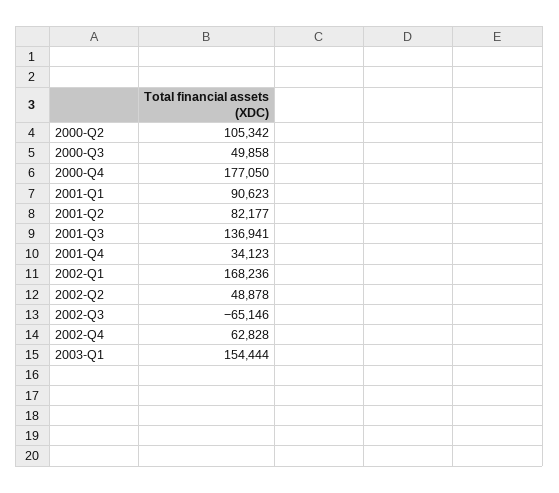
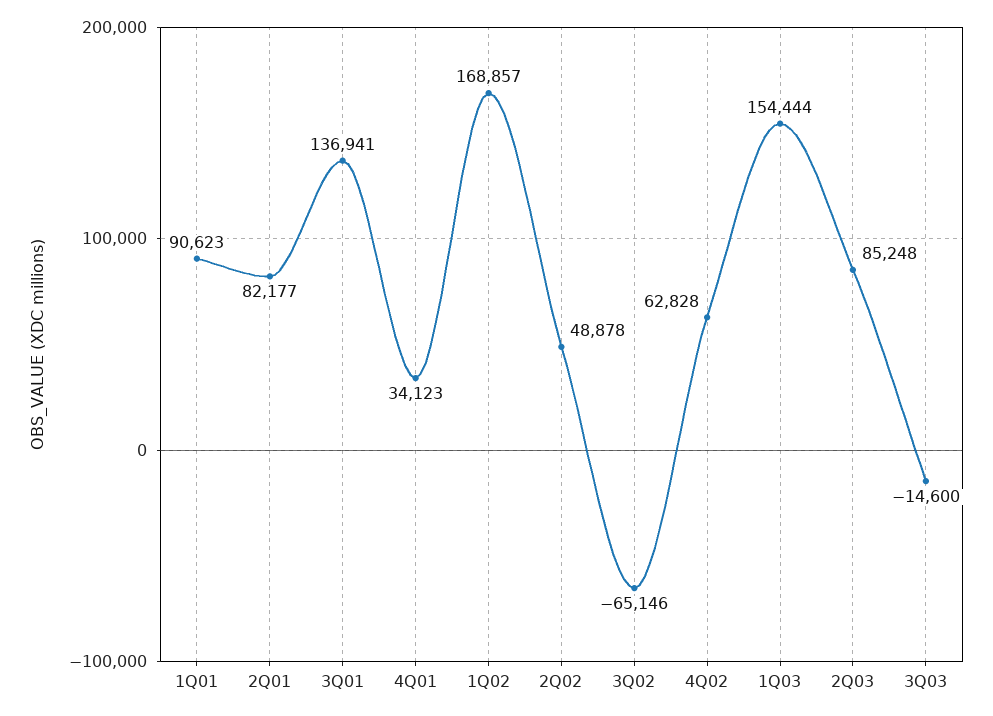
2000-Q2: 105342 -> none
2000-Q3: 49858 -> none
2000-Q4: 177050 -> none
2002-Q1: 168236 -> 168857
2Q03: none -> 85248
3Q03: none -> -14600

